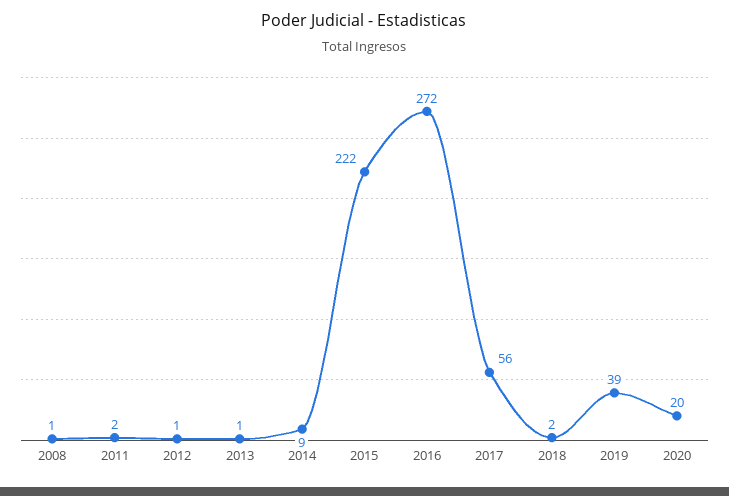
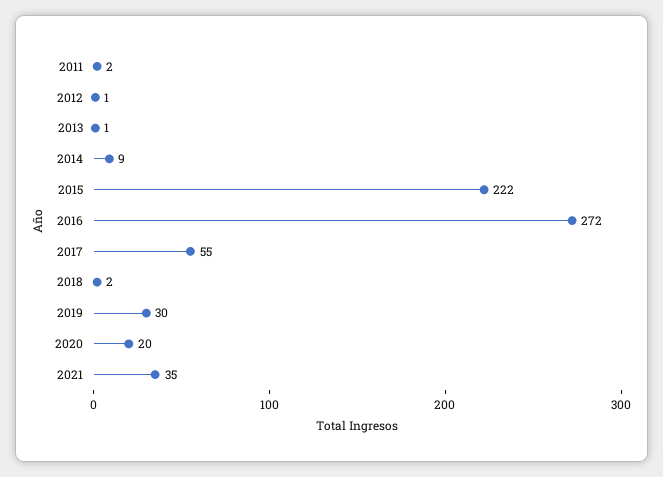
2008: 1 -> none
2017: 56 -> 55
2019: 39 -> 30
2021: none -> 35

